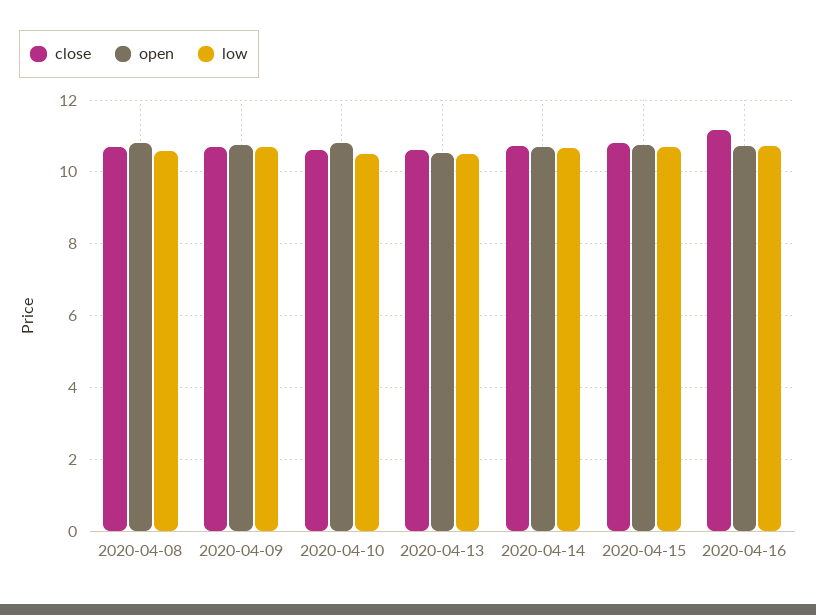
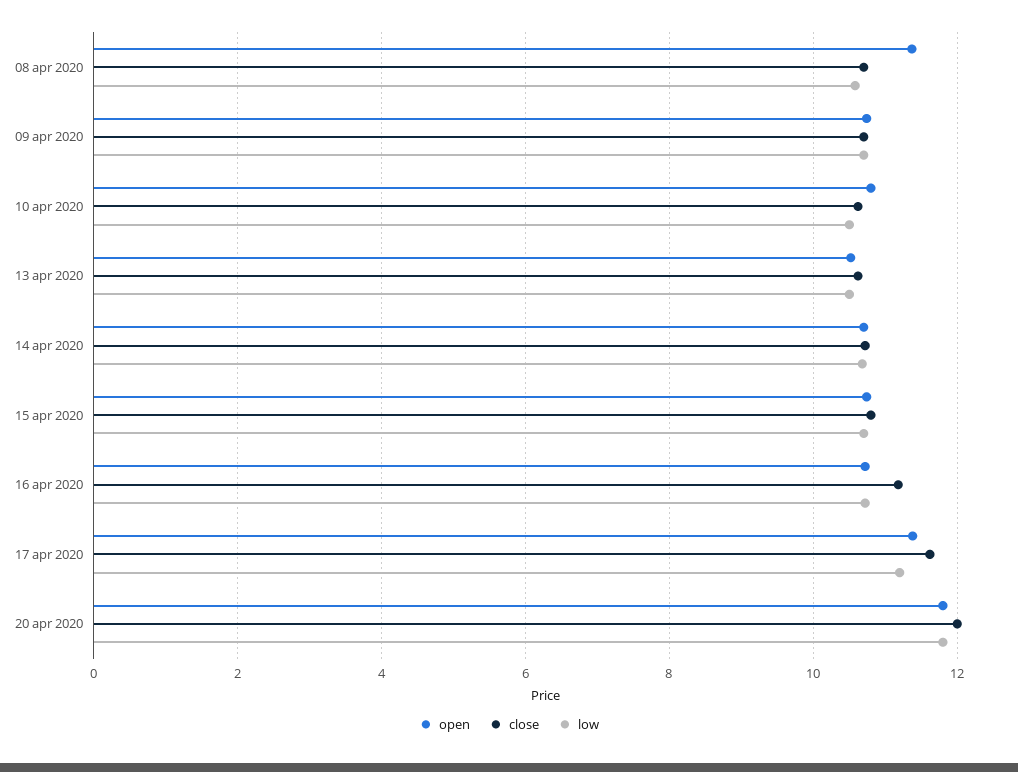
open, 2020-04-08: 10.8 -> 11.4
open, 17 apr 2020: none -> 11.4
close, 17 apr 2020: none -> 11.6
low, 17 apr 2020: none -> 11.2
open, 20 apr 2020: none -> 11.8
close, 20 apr 2020: none -> 12
low, 20 apr 2020: none -> 11.8

